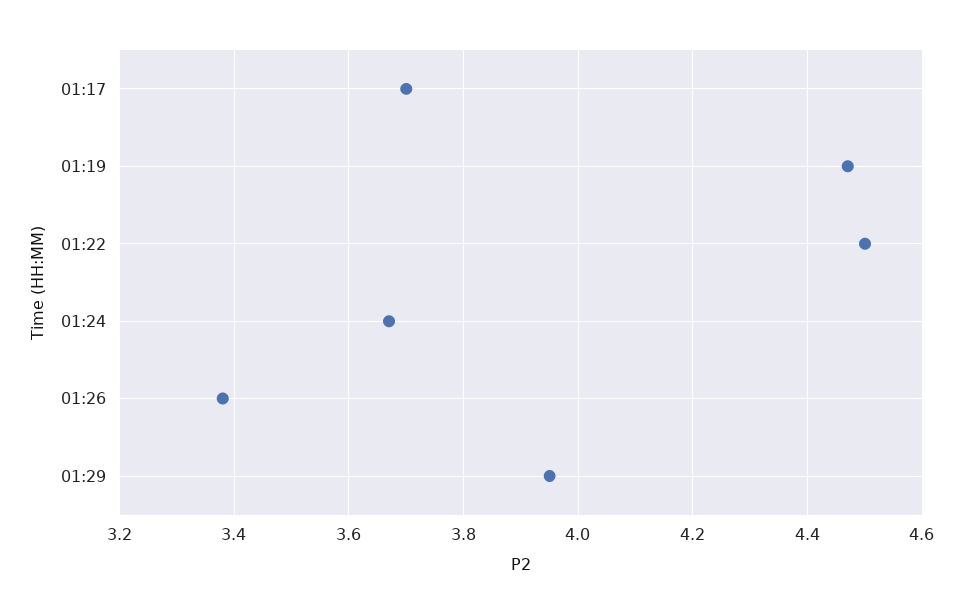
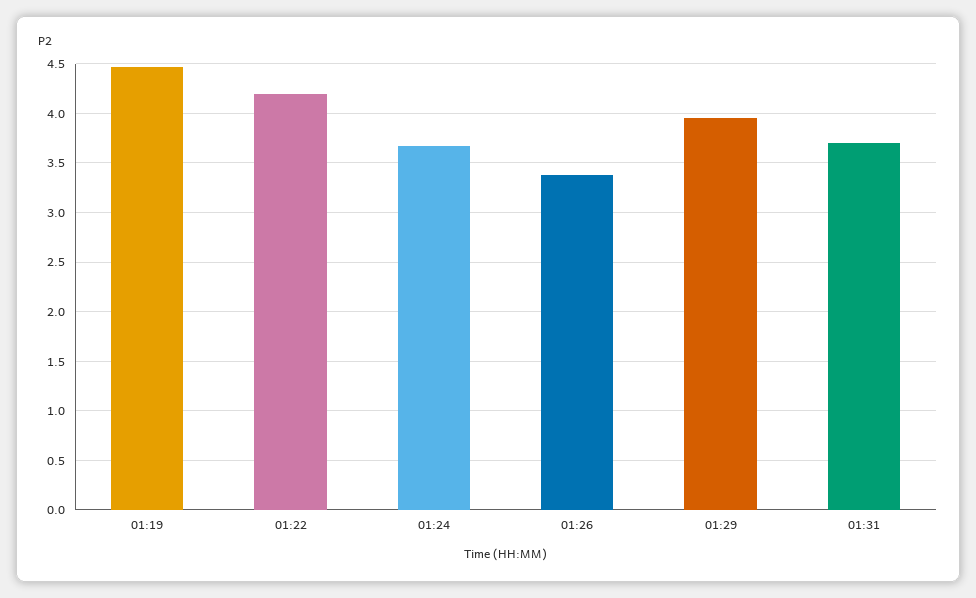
01:17: 3.7 -> none
01:22: 4.5 -> 4.2
01:31: none -> 3.7

